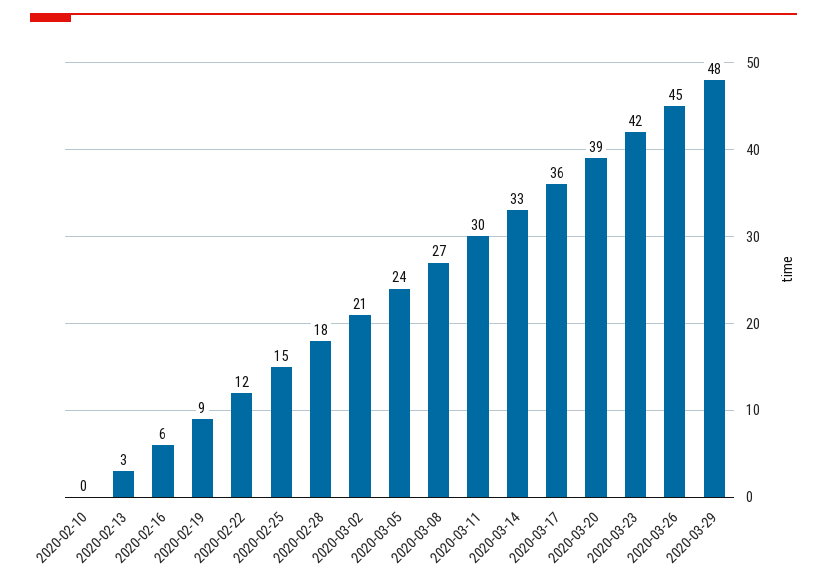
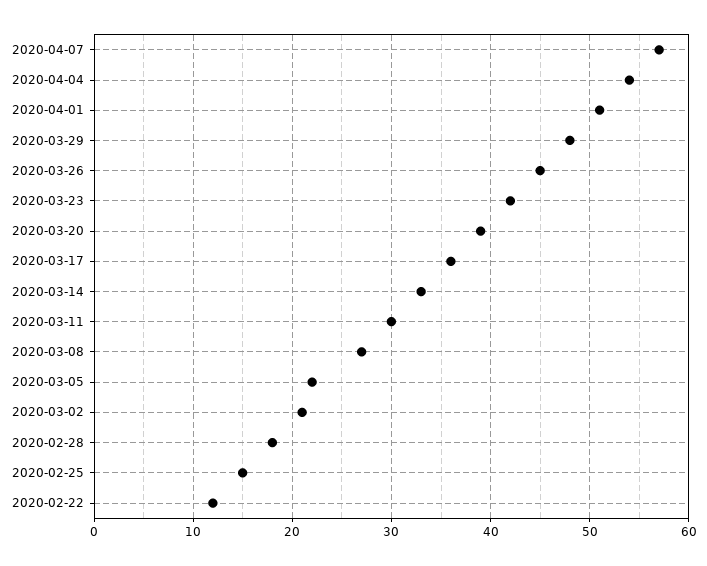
2020-02-10: 0 -> none
2020-02-13: 3 -> none
2020-02-16: 6 -> none
2020-02-19: 9 -> none
2020-03-05: 24 -> 22
2020-04-07: none -> 57
2020-04-04: none -> 54
2020-04-01: none -> 51

